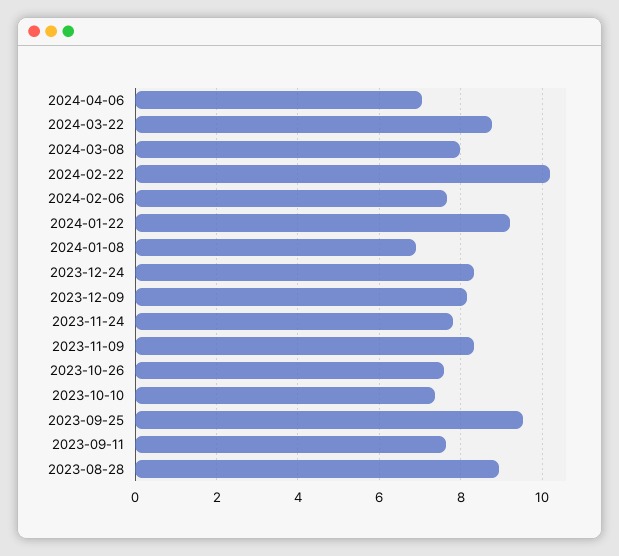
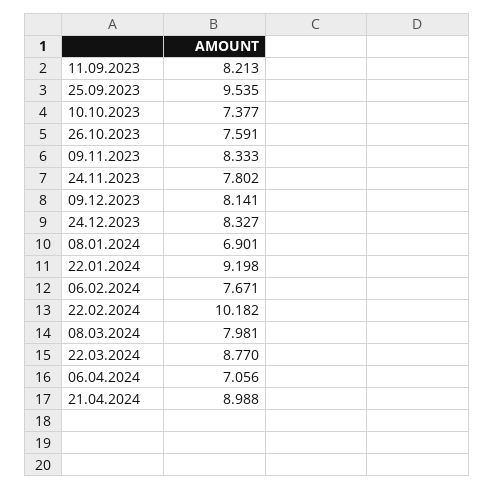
2023-09-11: 7.6 -> 8.213
2023-08-28: 9 -> none
21.04.2024: none -> 8.988

